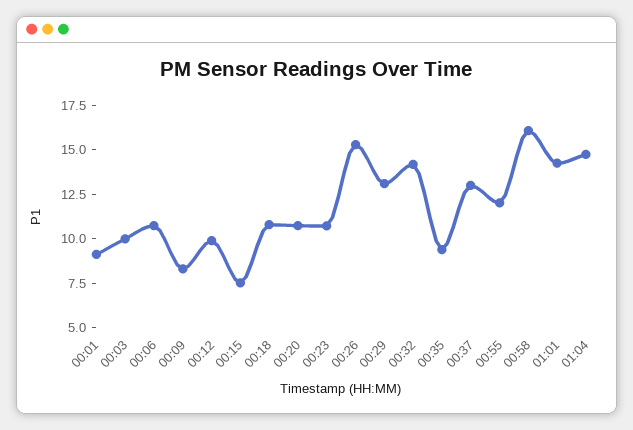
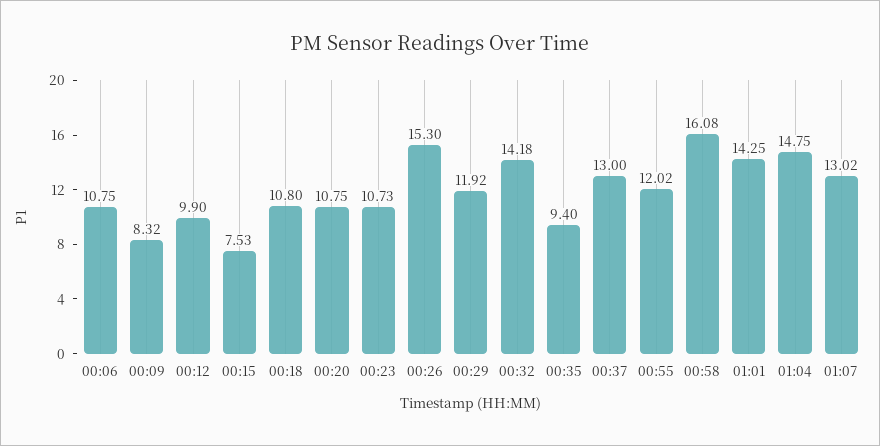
00:01: 9 -> none
00:03: 10 -> none
00:29: 13 -> 11.92
01:07: none -> 13.02

